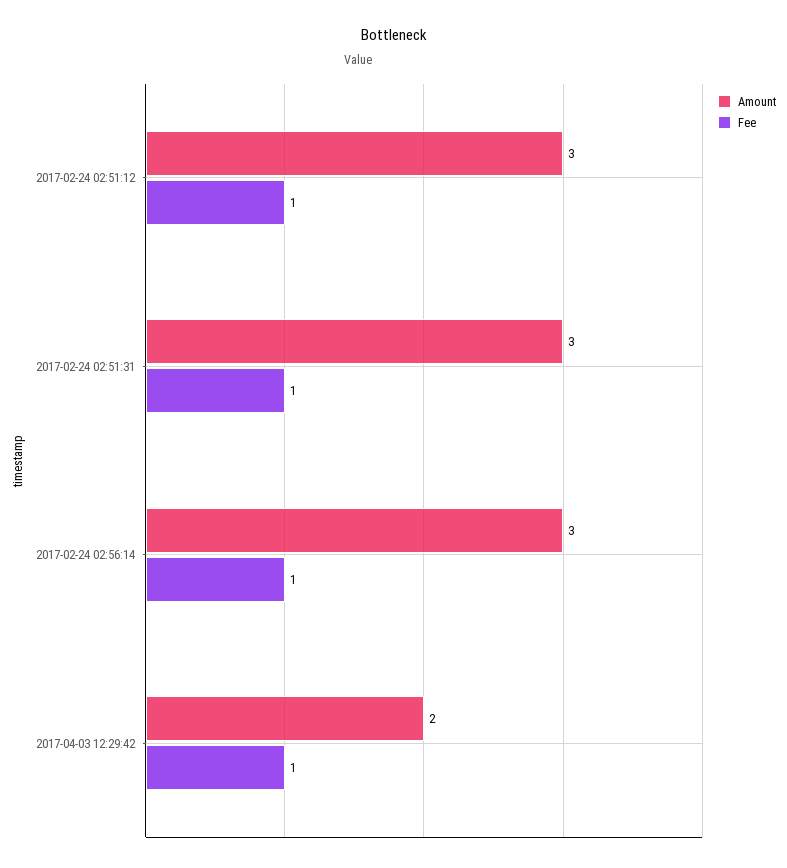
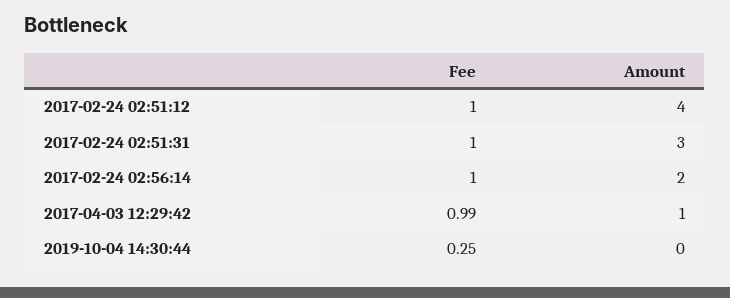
Amount, 2017-02-24 02:51:12: 3 -> 4
Amount, 2017-02-24 02:56:14: 3 -> 2
Amount, 2017-04-03 12:29:42: 2 -> 1
Fee, 2017-04-03 12:29:42: 1 -> 0.99
Fee, 2019-10-04 14:30:44: none -> 0.25
Amount, 2019-10-04 14:30:44: none -> 0

